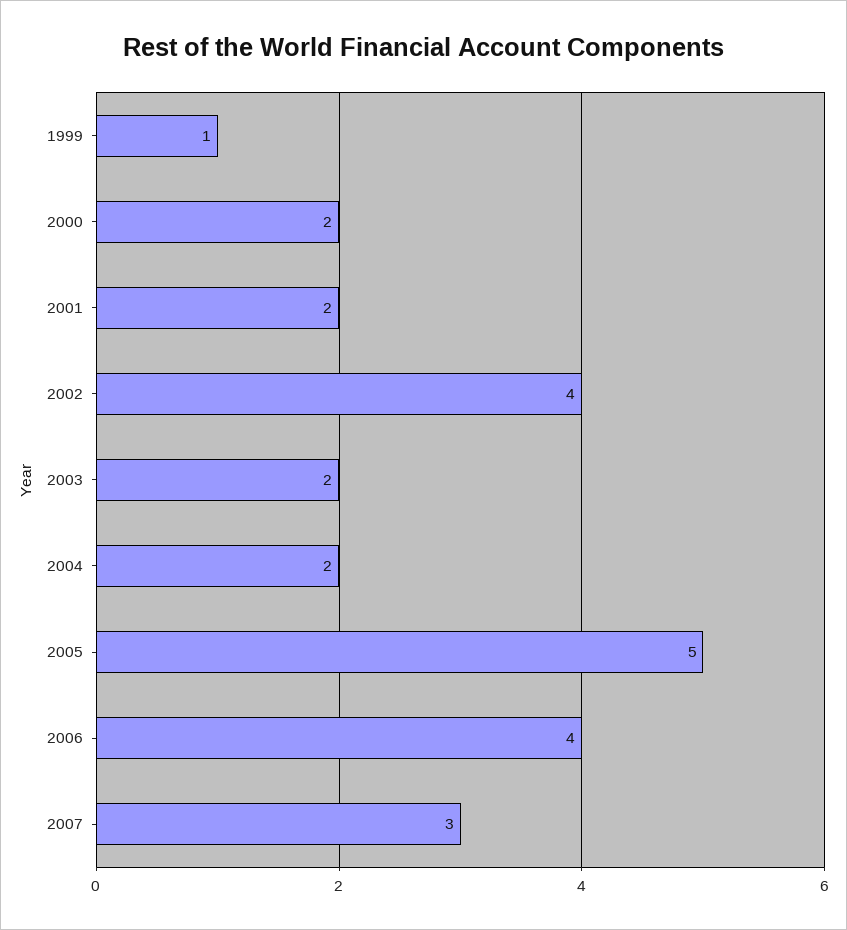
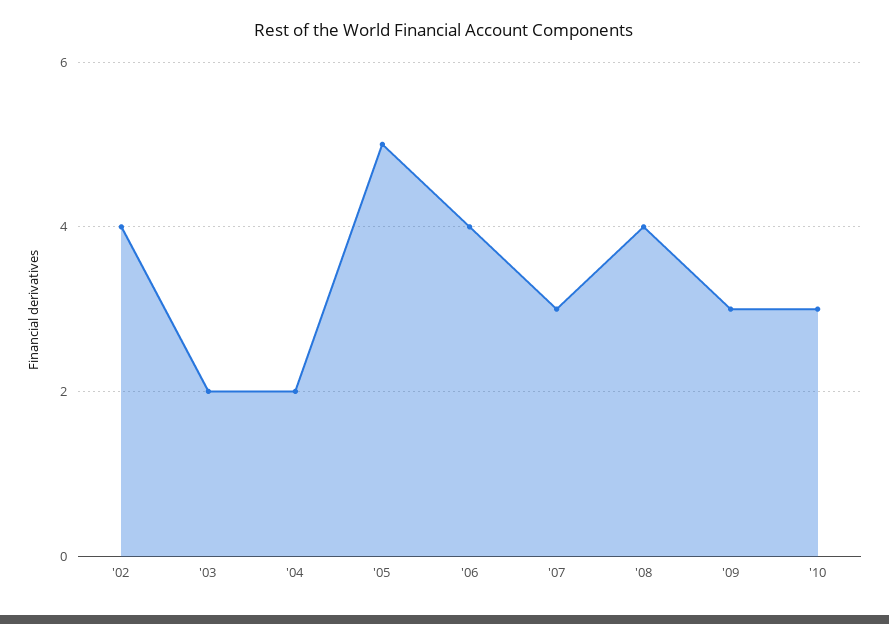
1999: 1 -> none
2000: 2 -> none
2001: 2 -> none
'08: none -> 4
'09: none -> 3
'10: none -> 3

